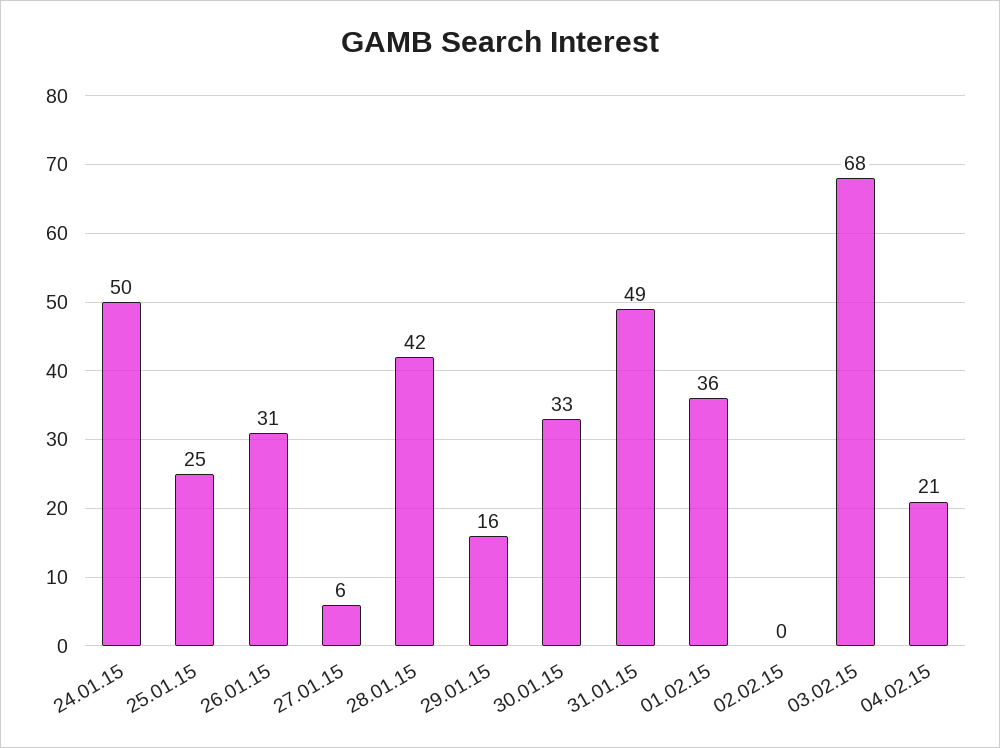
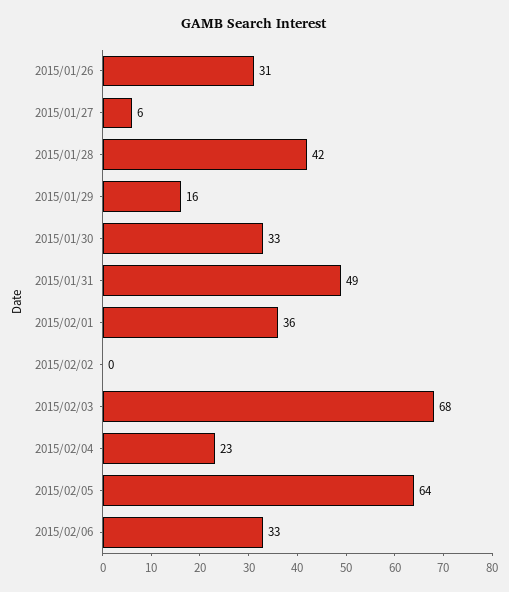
24.01.15: 50 -> none
25.01.15: 25 -> none
04.02.15: 21 -> 23
2015/02/05: none -> 64
2015/02/06: none -> 33

